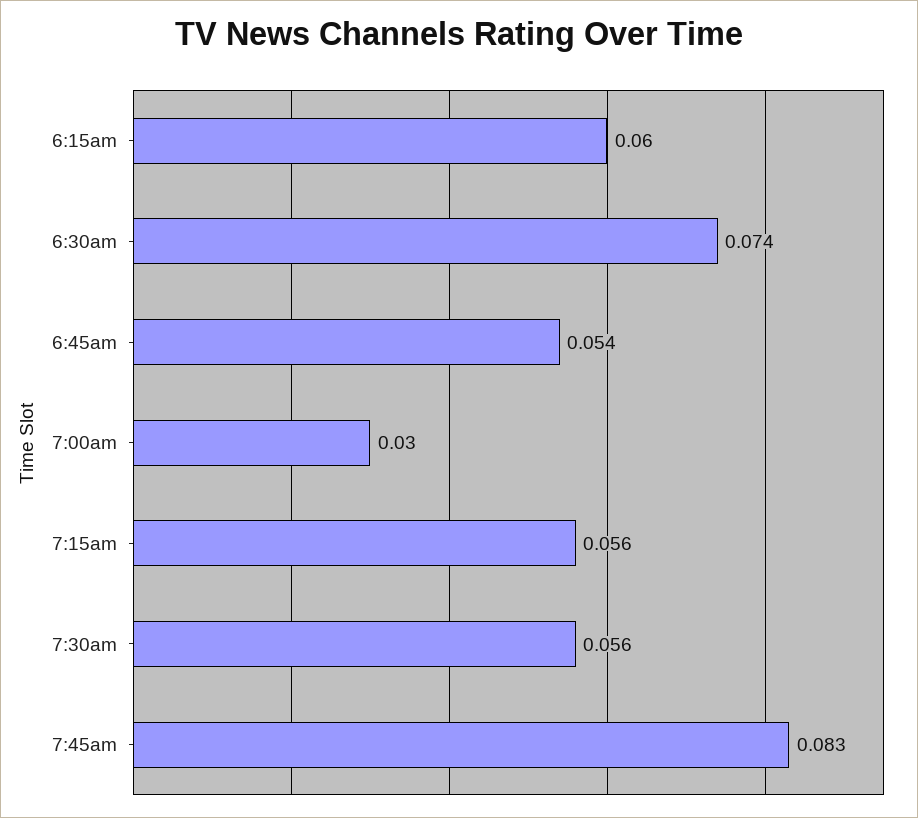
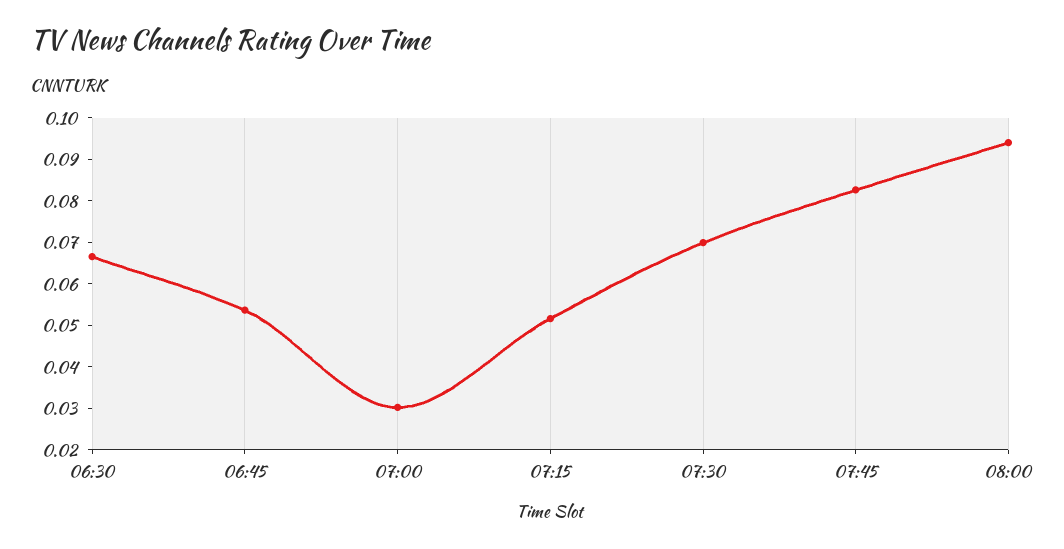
6:15am: 0.06 -> none
6:30am: 0.074 -> 0.066
7:15am: 0.056 -> 0.052
7:30am: 0.056 -> 0.07
08:00: none -> 0.094

